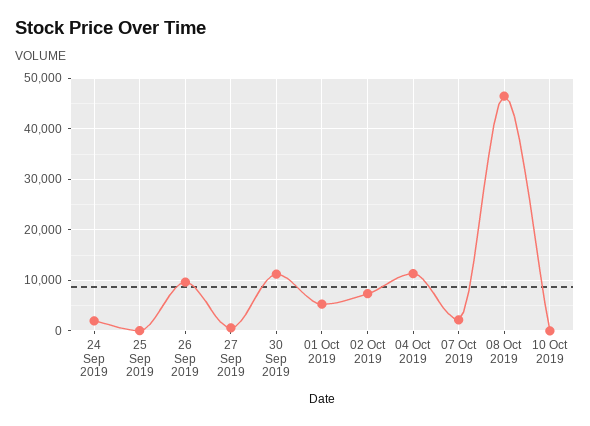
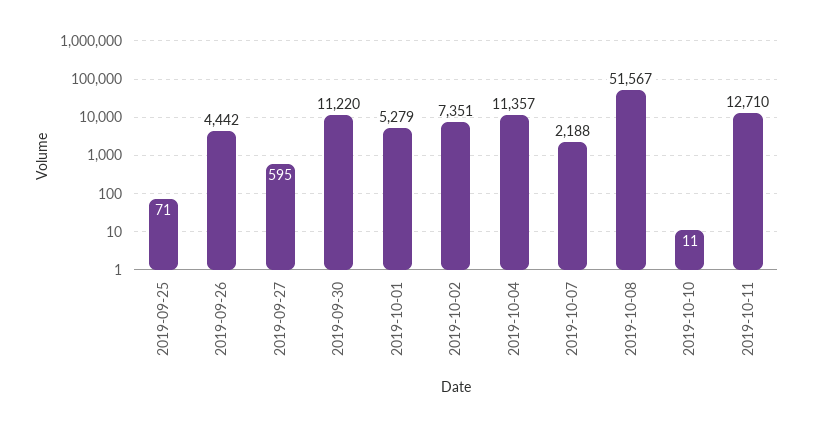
24 Sep 2019: 2000 -> none
26 Sep 2019: 10000 -> 4442
08 Oct 2019: 46000 -> 51567
2019-10-11: none -> 12710

